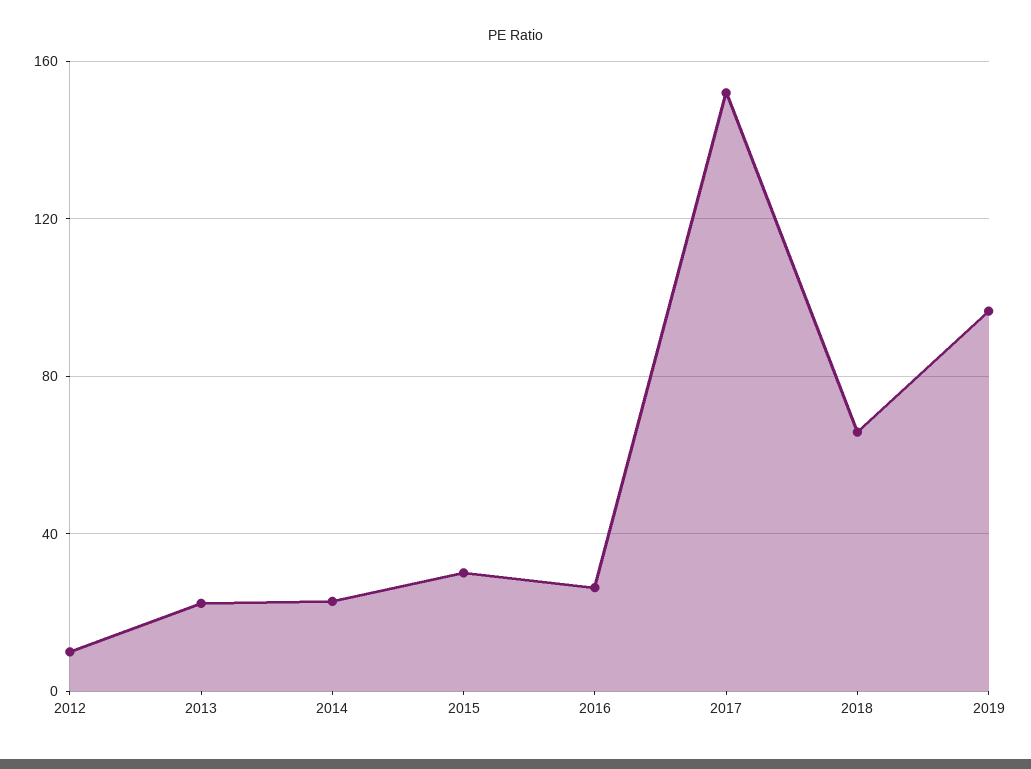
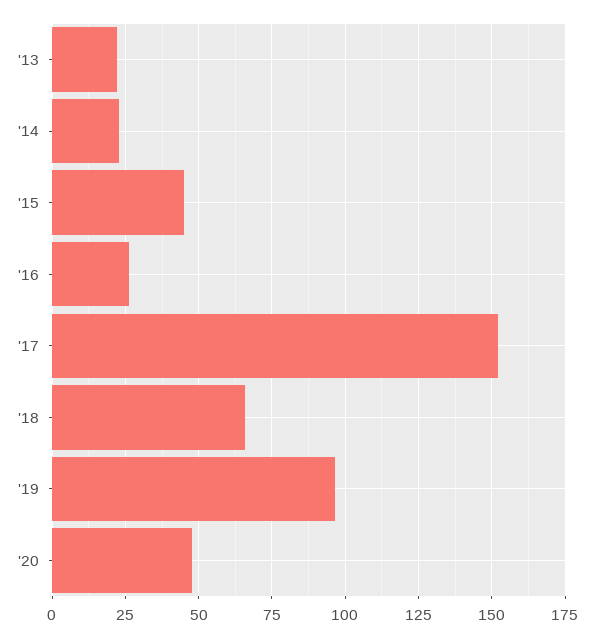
2012: 10 -> none
2015: 30 -> 45
'20: none -> 47.5

